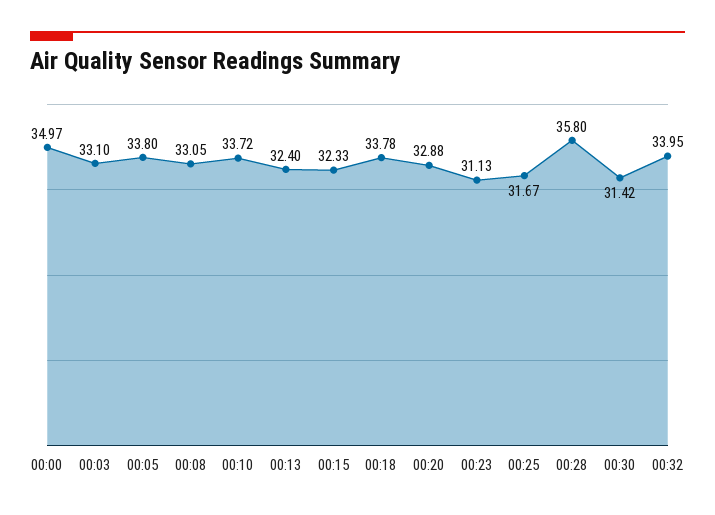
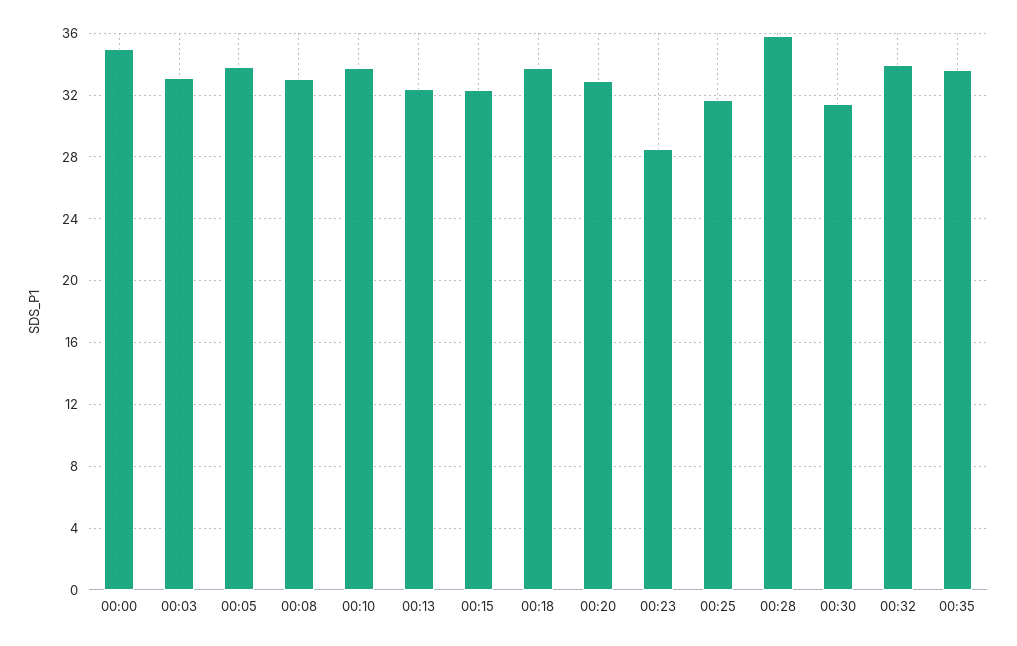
00:23: 31.13 -> 28.5
00:35: none -> 33.5

